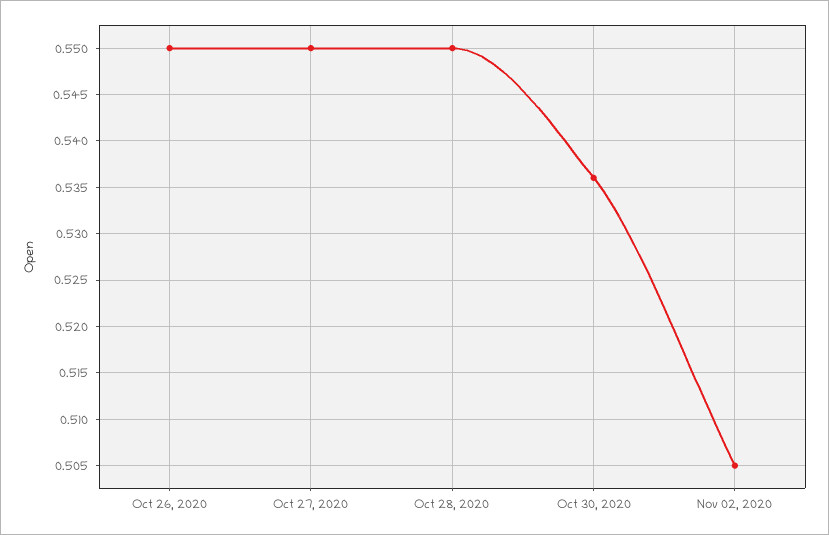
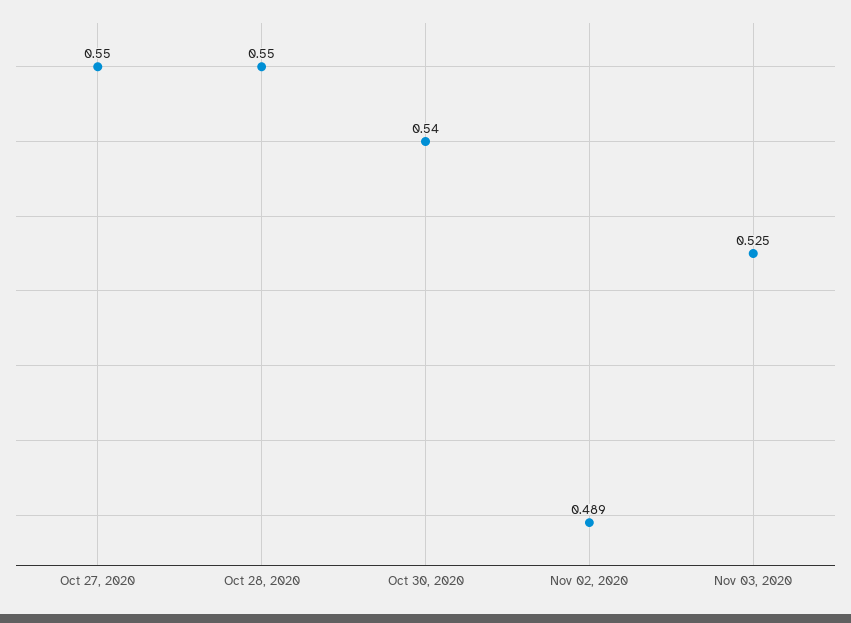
Oct 26, 2020: 0.55 -> none
Oct 30, 2020: 0.536 -> 0.54
Nov 02, 2020: 0.505 -> 0.489
Nov 03, 2020: none -> 0.525

